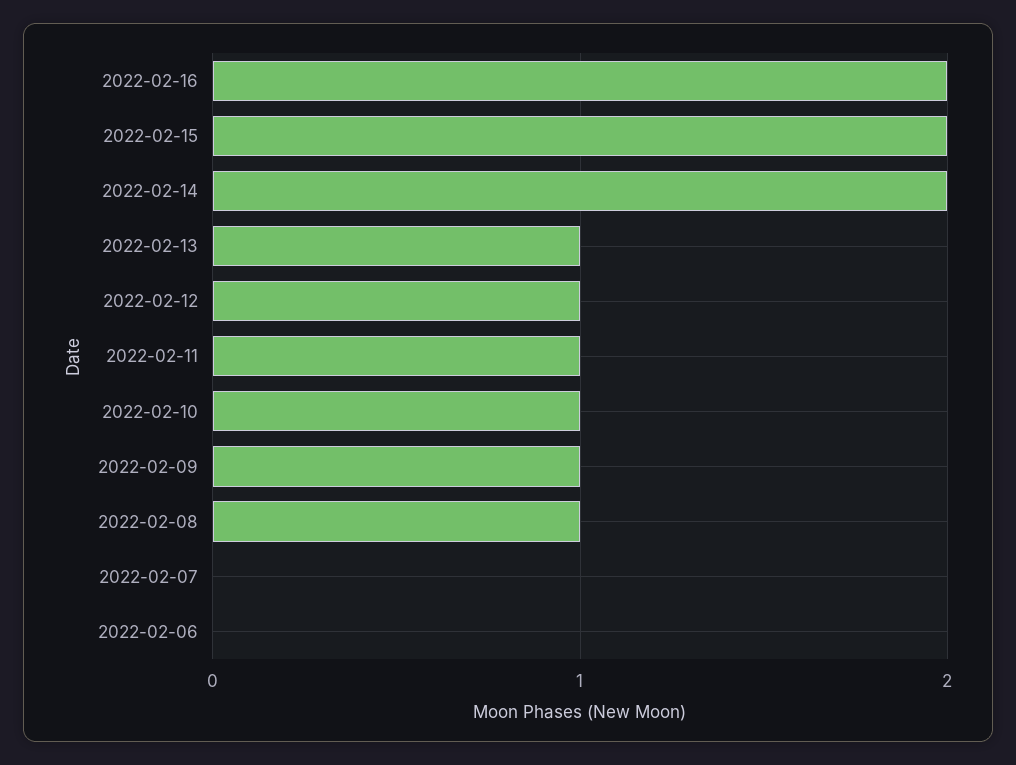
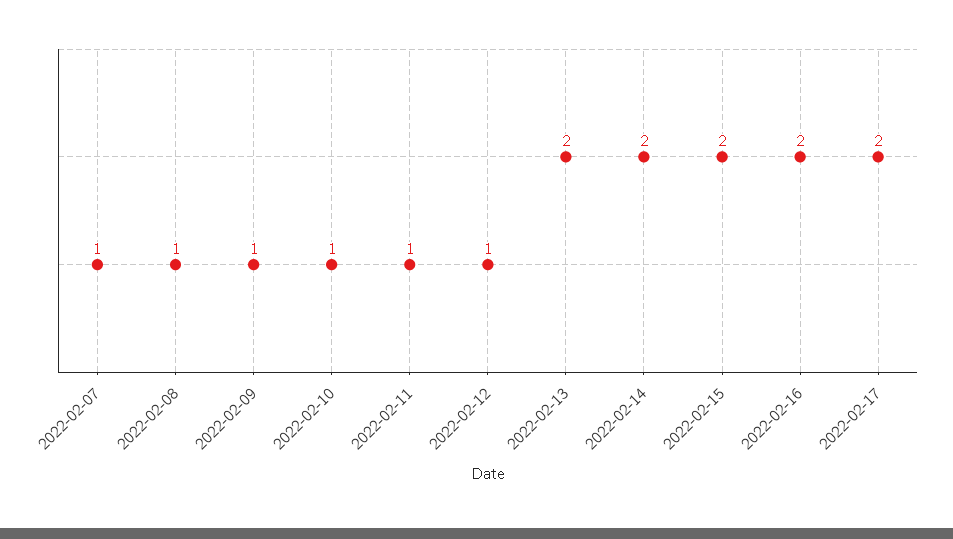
2022-02-13: 1 -> 2
2022-02-07: 0 -> 1
2022-02-06: 0 -> none
2022-02-17: none -> 2

